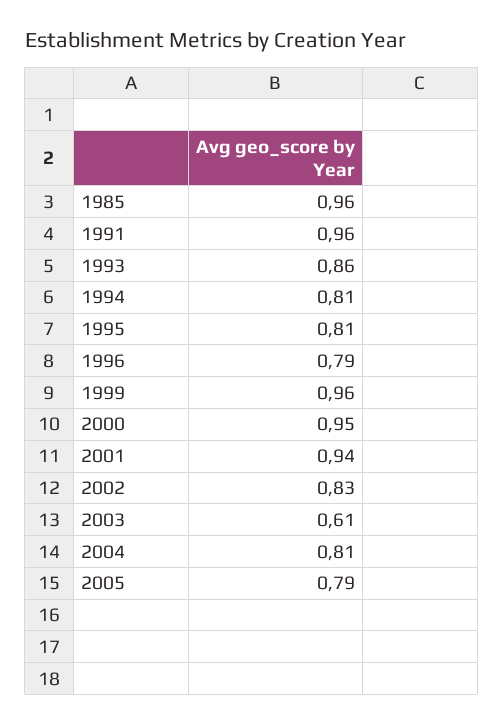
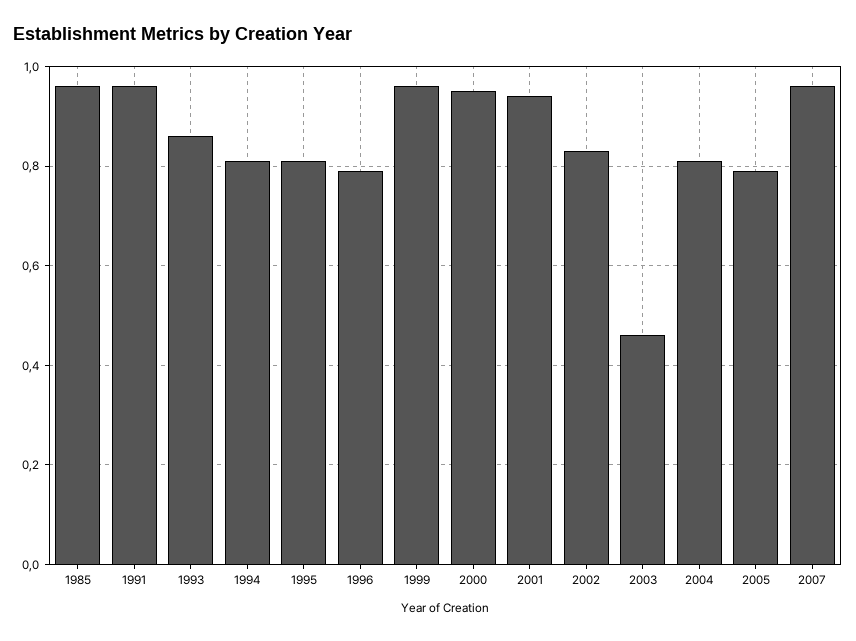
2003: 0.61 -> 0.45
2007: none -> 0.95

